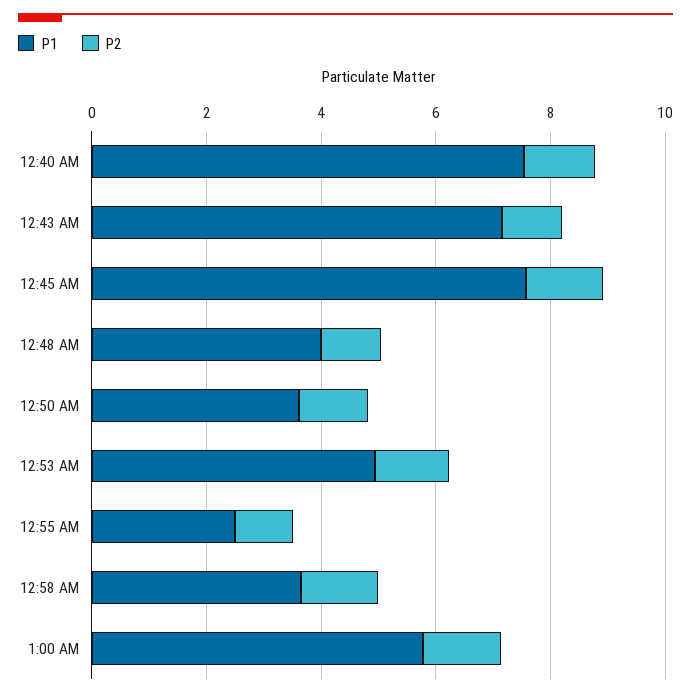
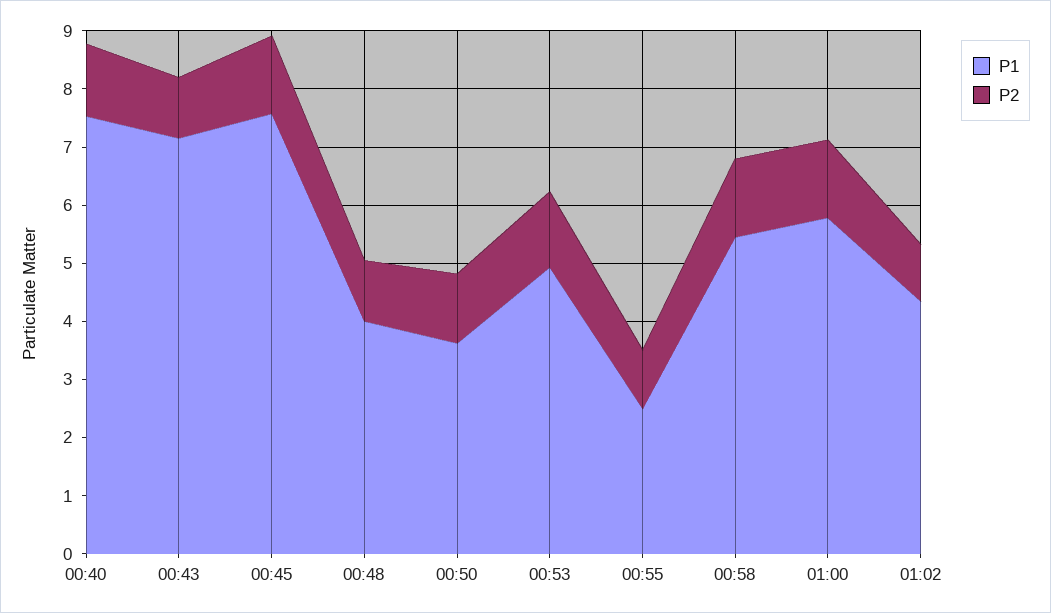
P1, 12:58 AM: 3.5 -> 5.4
P1, 01:02: none -> 4.4
P2, 01:02: none -> 1

